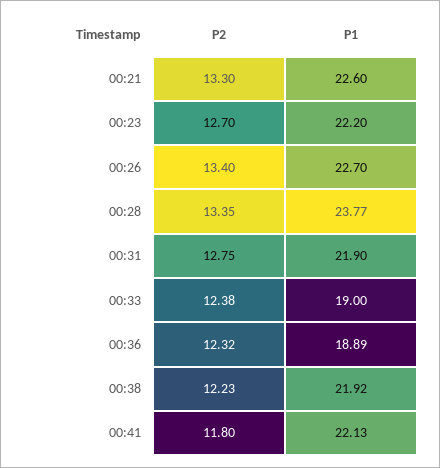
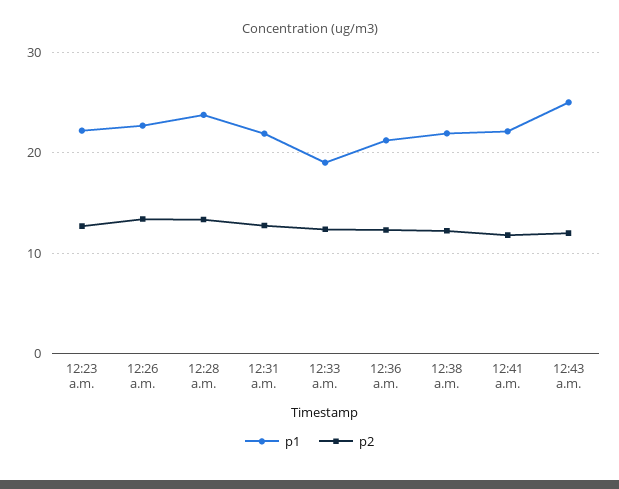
P2, 00:21: 13.3 -> none
P1, 00:21: 22.6 -> none
P1, 00:36: 18.89 -> 21
P1, 12:43 a.m.: none -> 25
P2, 12:43 a.m.: none -> 12

